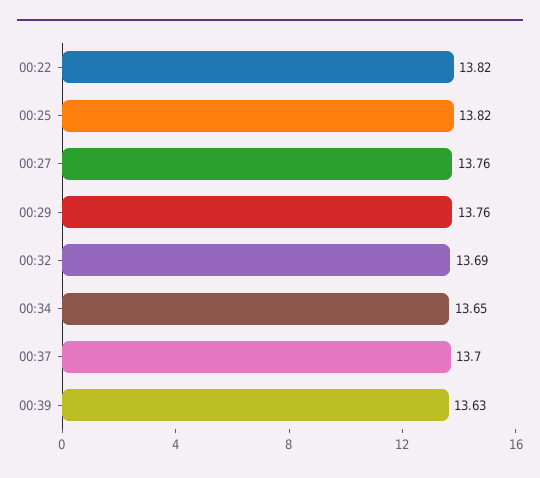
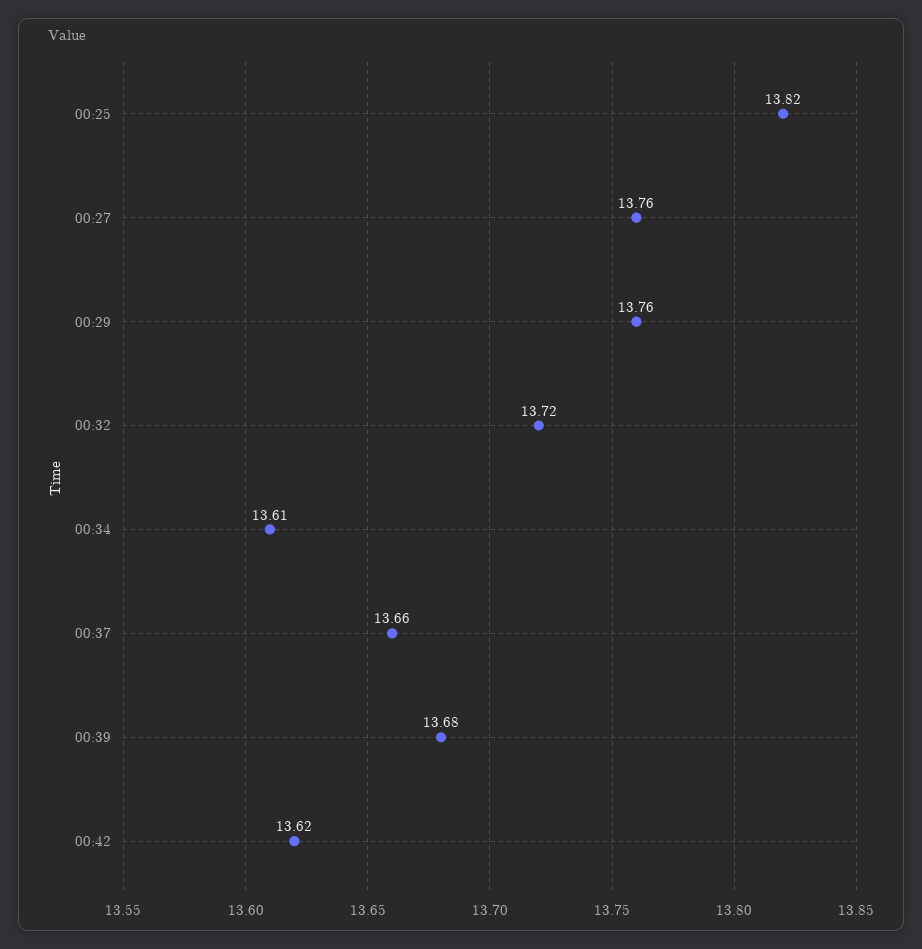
00:22: 13.82 -> none
00:32: 13.69 -> 13.72
00:34: 13.65 -> 13.61
00:37: 13.7 -> 13.66
00:39: 13.63 -> 13.68
00:42: none -> 13.62

